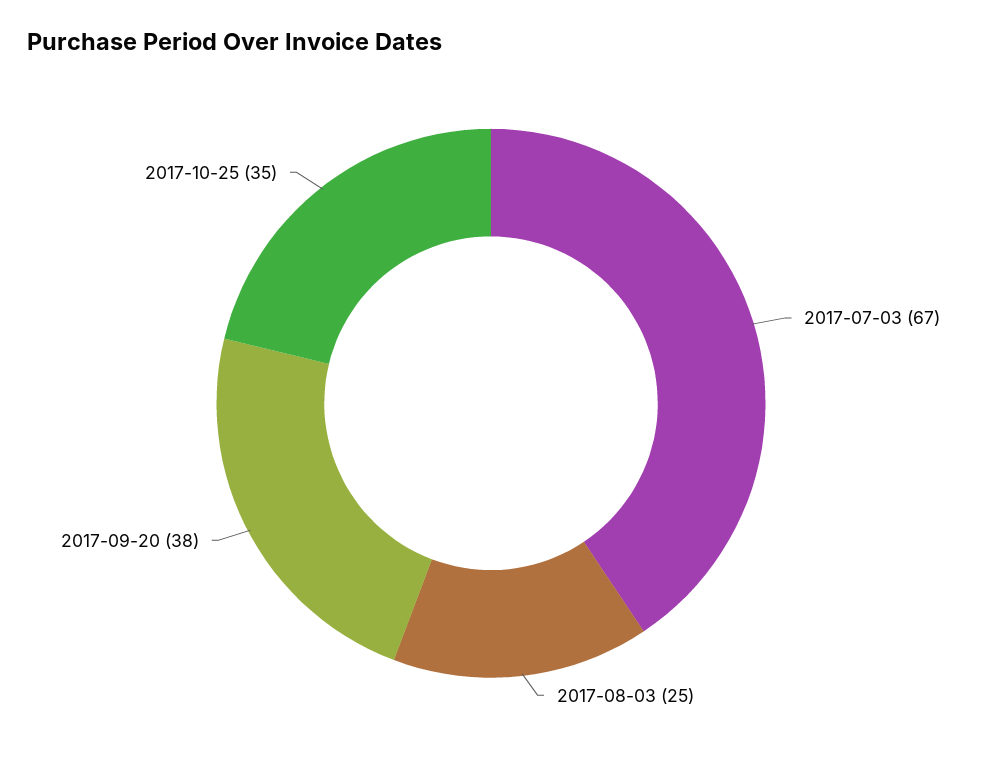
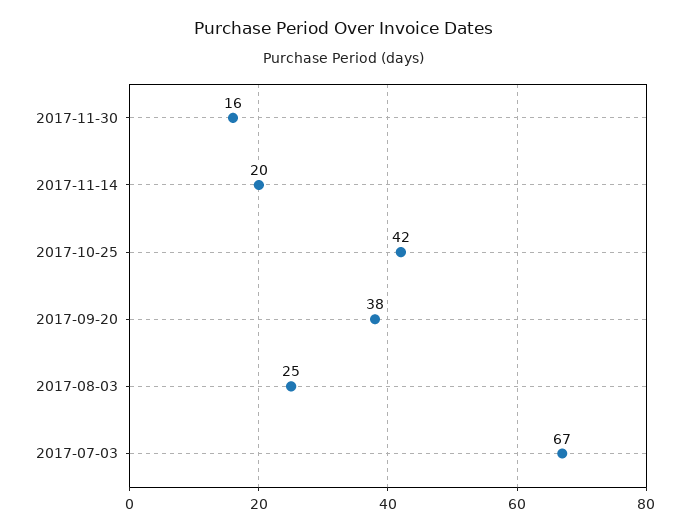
2017-10-25: 35 -> 42
2017-11-30: none -> 16
2017-11-14: none -> 20

